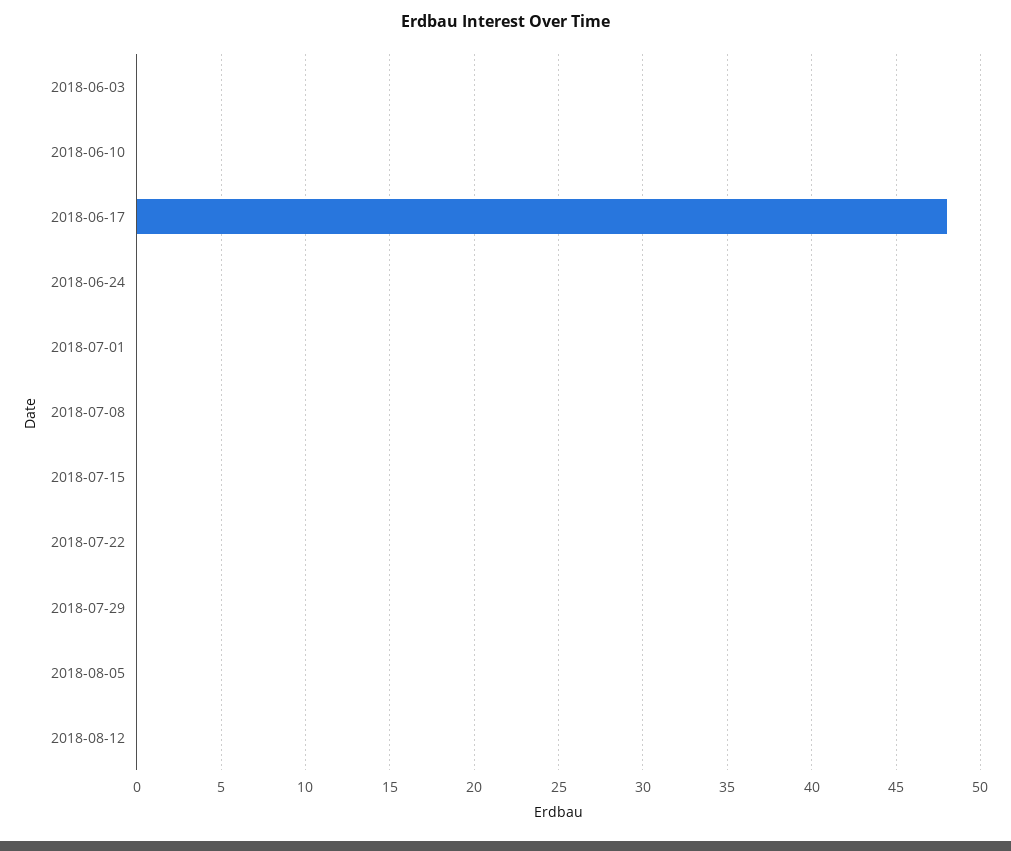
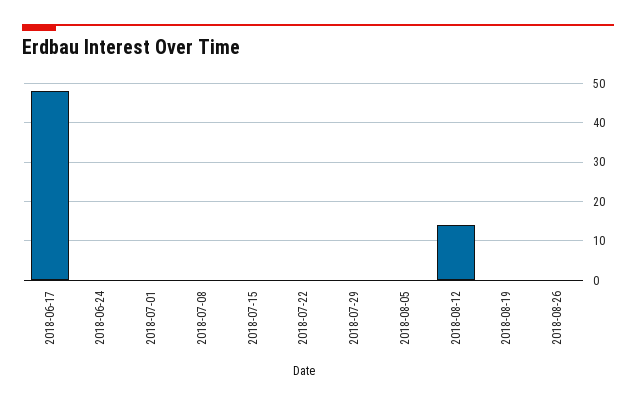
2018-06-03: 0 -> none
2018-06-10: 0 -> none
2018-08-12: 0 -> 15
2018-08-19: none -> 0
2018-08-26: none -> 0

